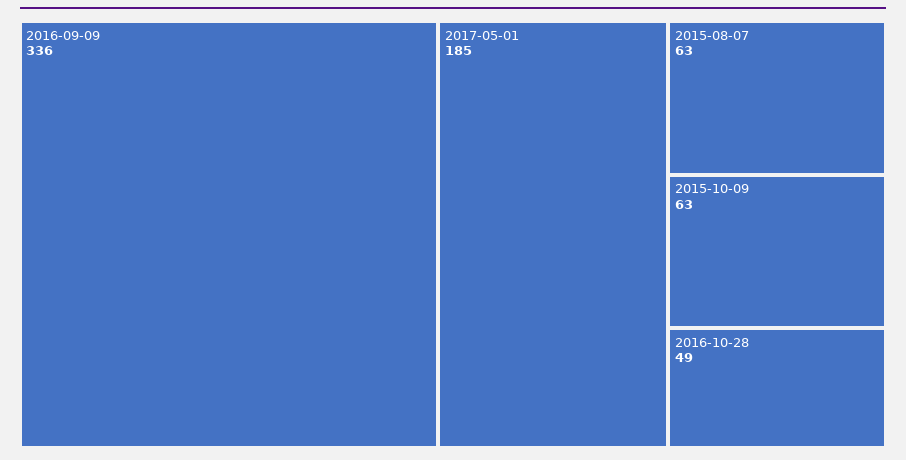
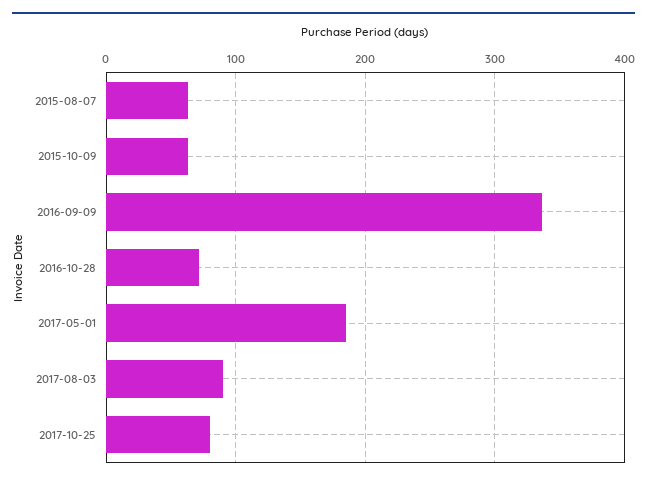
2016-10-28: 49 -> 70
2017-08-03: none -> 90
2017-10-25: none -> 80

